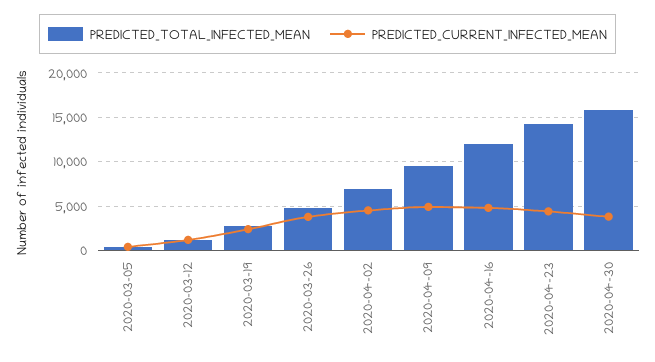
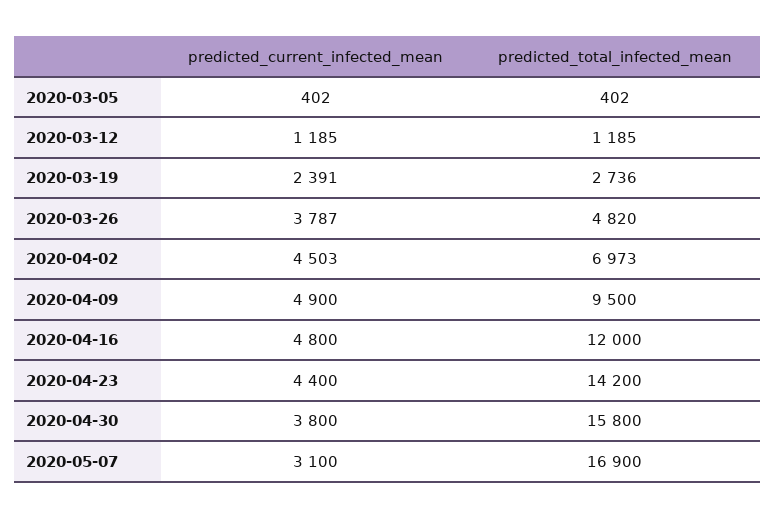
PREDICTED_CURRENT_INFECTED_MEAN, 2020-05-07: none -> 3100
PREDICTED_TOTAL_INFECTED_MEAN, 2020-05-07: none -> 16900

